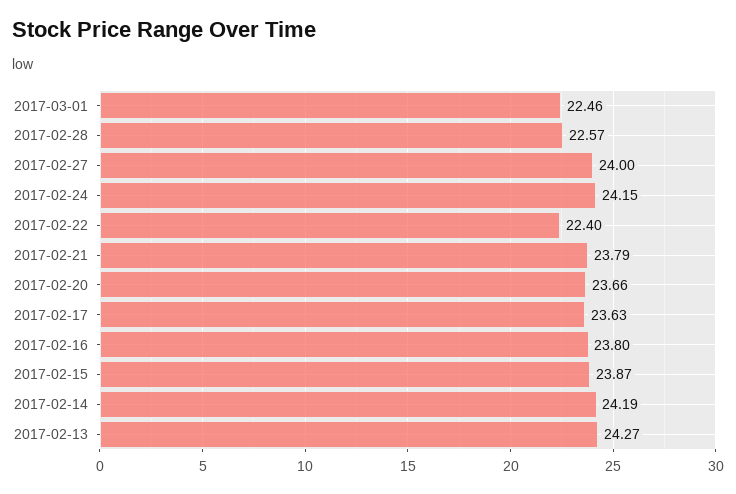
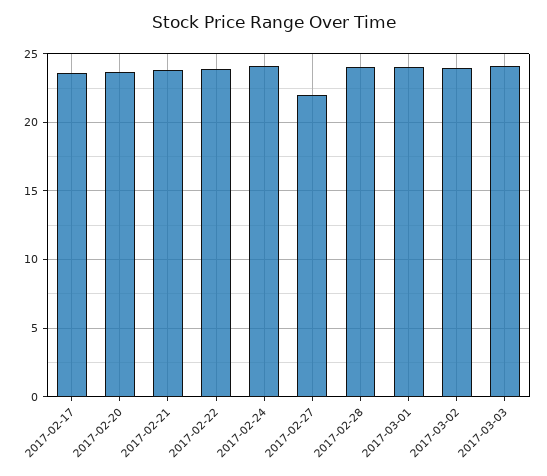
2017-03-01: 22.46 -> 24
2017-02-28: 22.57 -> 24
2017-02-27: 24 -> 22
2017-02-22: 22.4 -> 24
2017-02-16: 23.8 -> none
2017-02-15: 23.87 -> none
2017-02-14: 24.19 -> none
2017-02-13: 24.27 -> none
2017-03-02: none -> 24
2017-03-03: none -> 24

